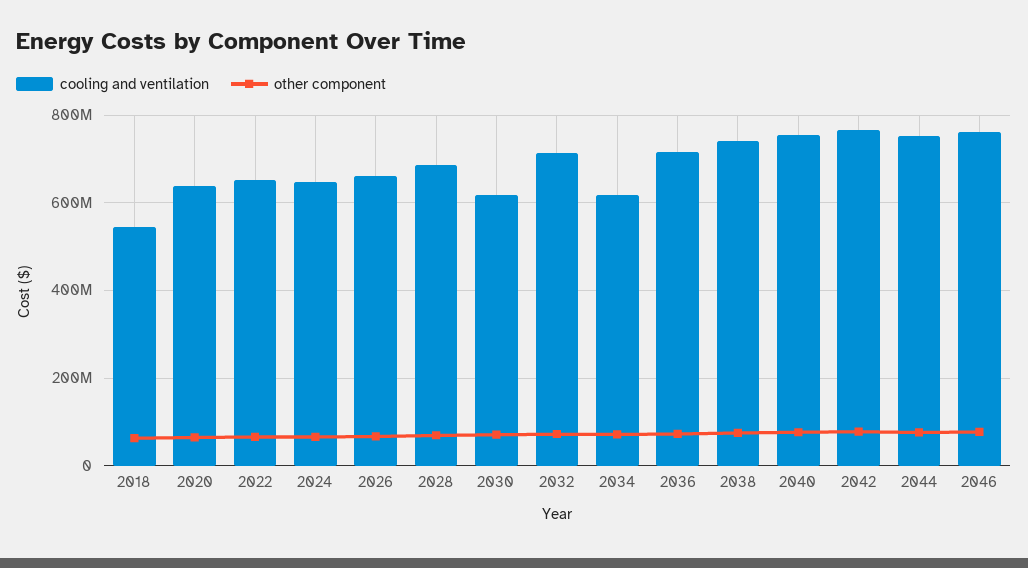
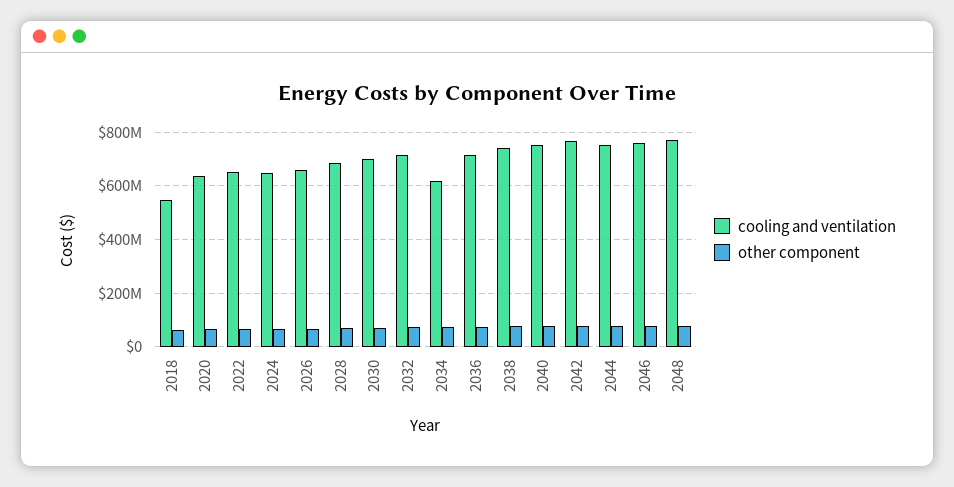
cooling and ventilation, 2030: 620000000 -> 700000000
cooling and ventilation, 2048: none -> 775000000
other component, 2048: none -> 75000000

